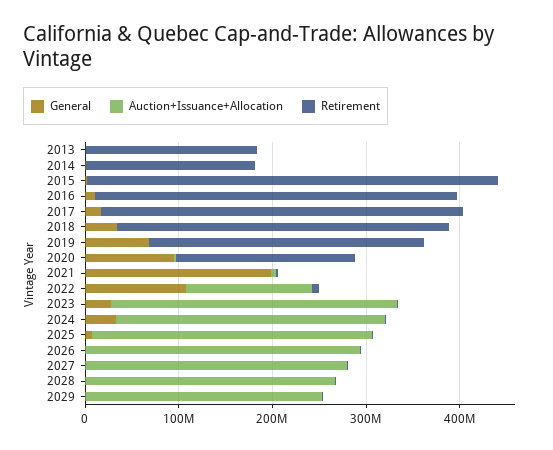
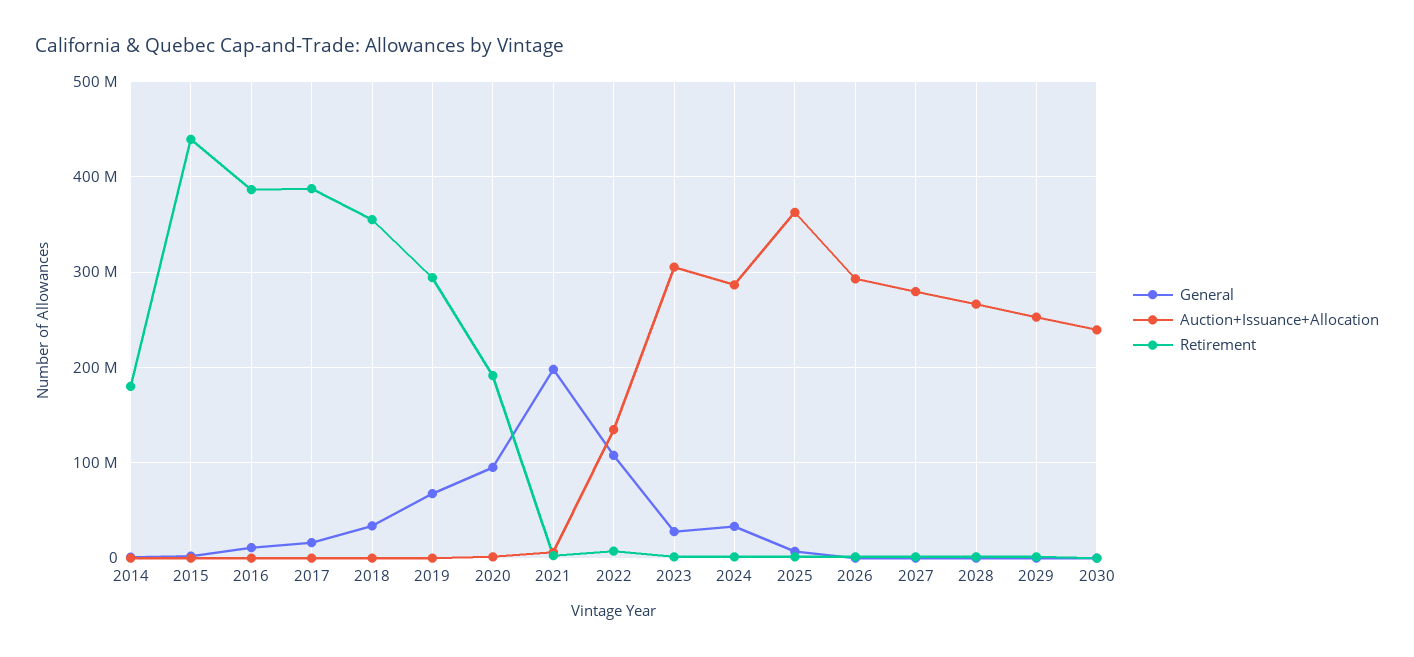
General, 2013: 0 -> none
Auction+Issuance+Allocation, 2013: 0 -> none
Retirement, 2013: 180000000 -> none
Auction+Issuance+Allocation, 2025: 300000000 -> 360000000
General, 2030: none -> 0
Auction+Issuance+Allocation, 2030: none -> 240000000
Retirement, 2030: none -> 0

